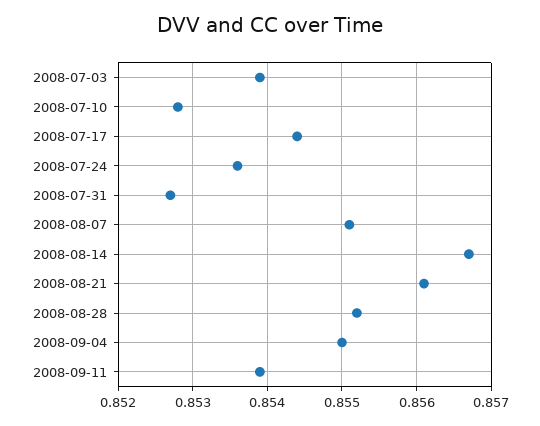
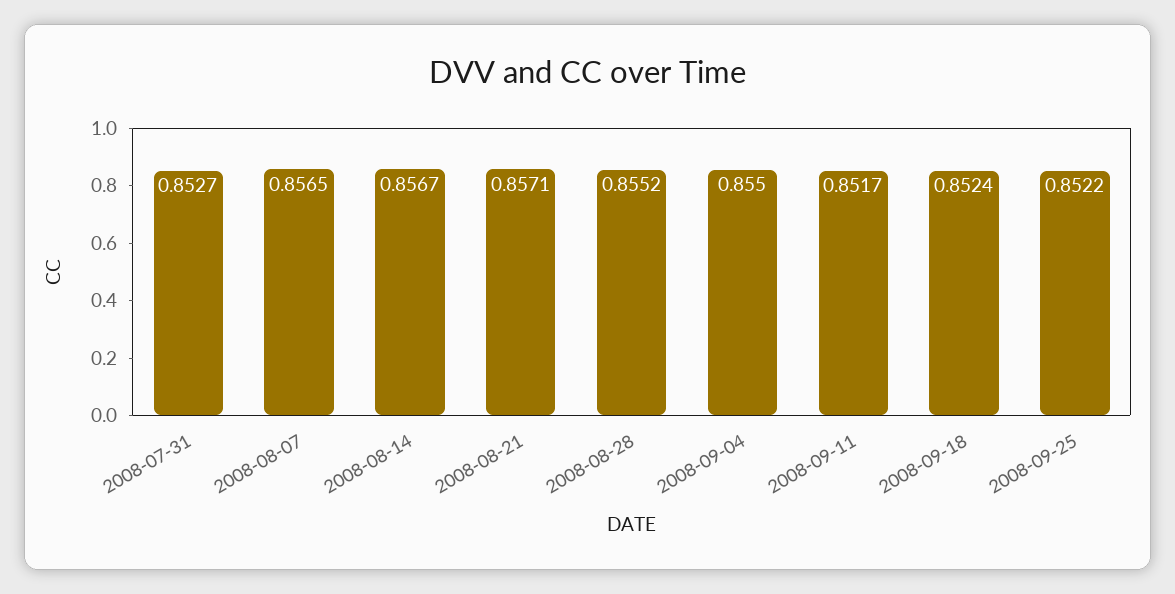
2008-07-03: 0.8539 -> none
2008-07-10: 0.8528 -> none
2008-07-17: 0.8544 -> none
2008-07-24: 0.8536 -> none
2008-08-07: 0.8551 -> 0.8565
2008-08-21: 0.8561 -> 0.8571
2008-09-11: 0.8539 -> 0.8517
2008-09-18: none -> 0.8524
2008-09-25: none -> 0.8522

